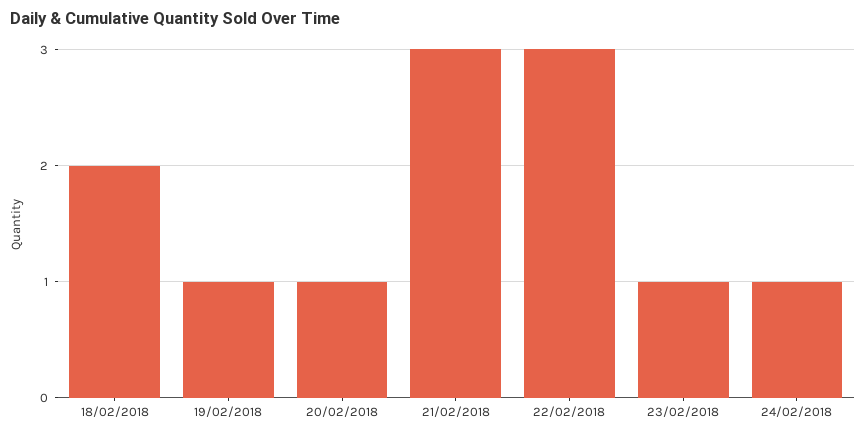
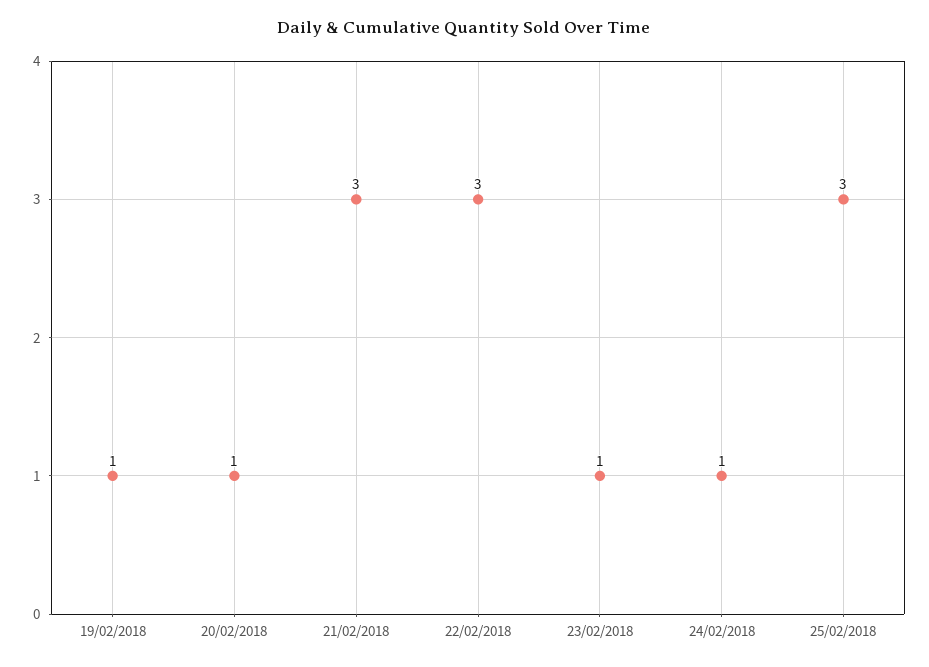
18/02/2018: 2 -> none
25/02/2018: none -> 3

